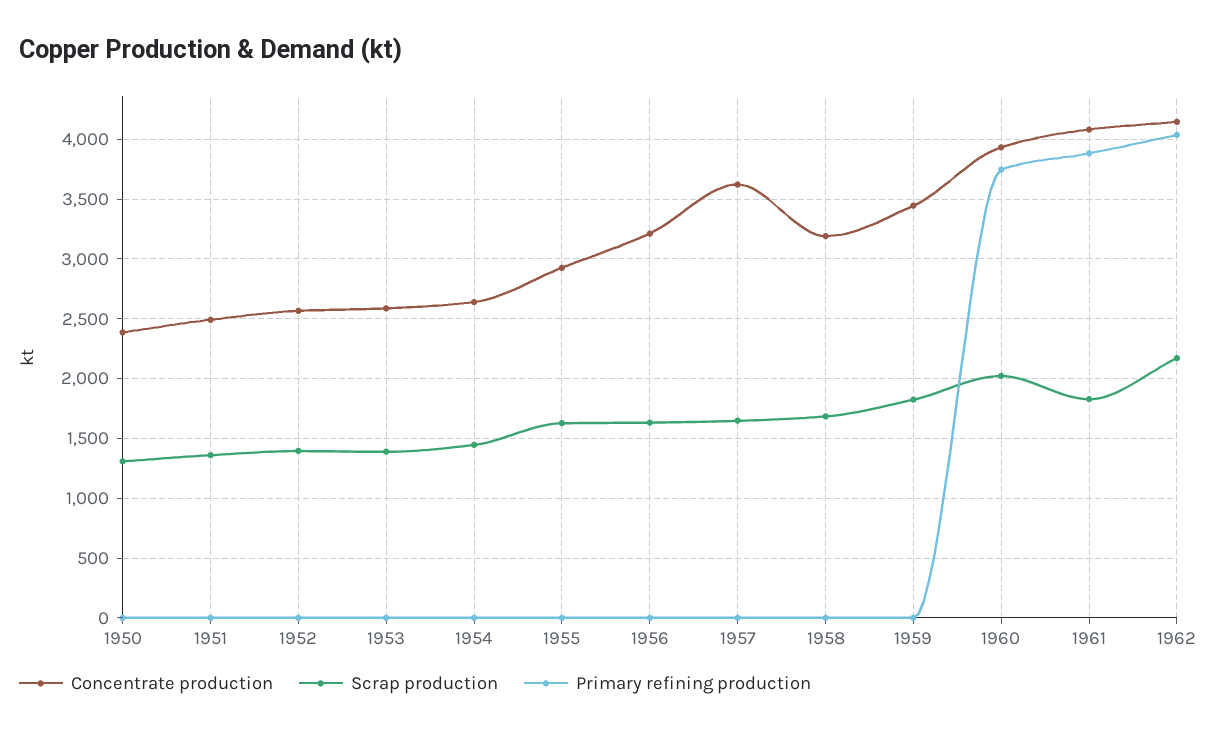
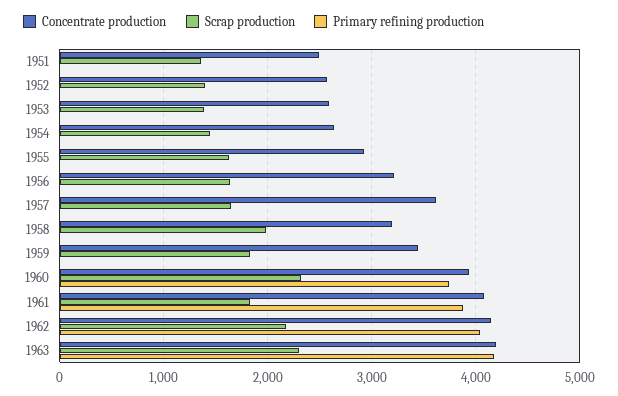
Concentrate production, 1950: 2400 -> none
Scrap production, 1950: 1300 -> none
Primary refining production, 1950: 0 -> none
Scrap production, 1958: 1700 -> 2000
Scrap production, 1960: 2000 -> 2300
Concentrate production, 1963: none -> 4200
Scrap production, 1963: none -> 2300
Primary refining production, 1963: none -> 4200

